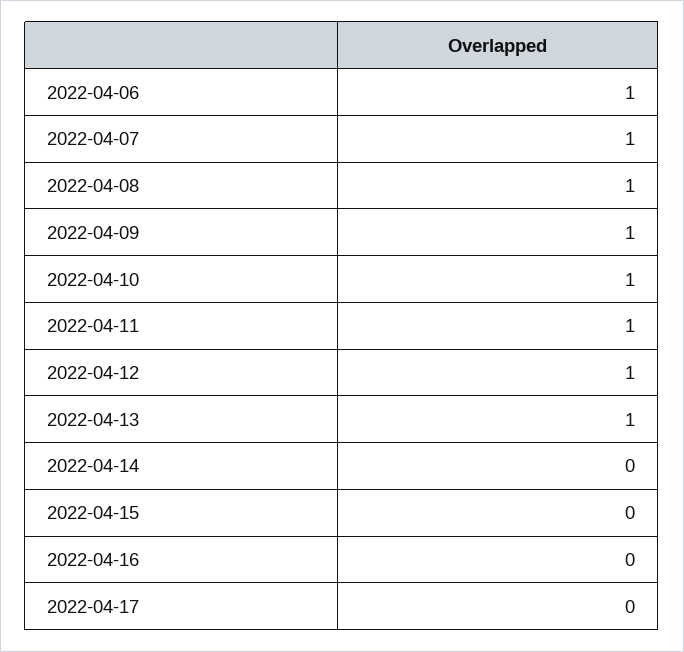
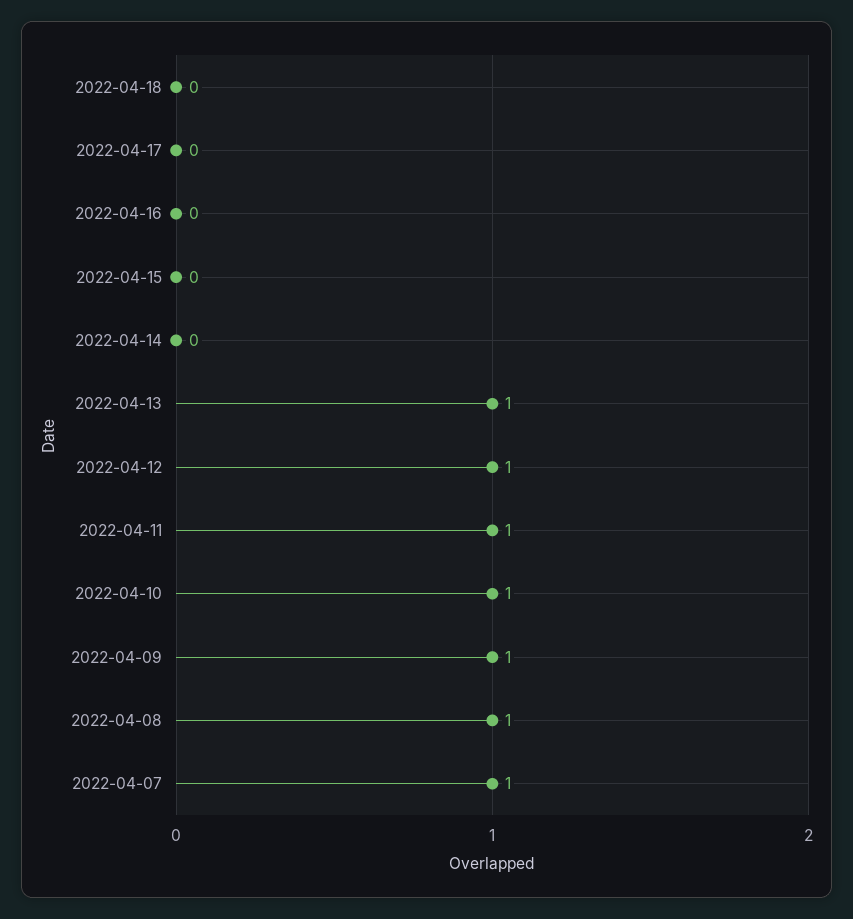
2022-04-06: 1 -> none
2022-04-18: none -> 0

